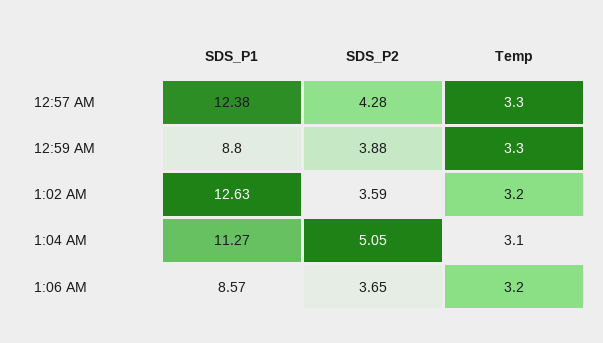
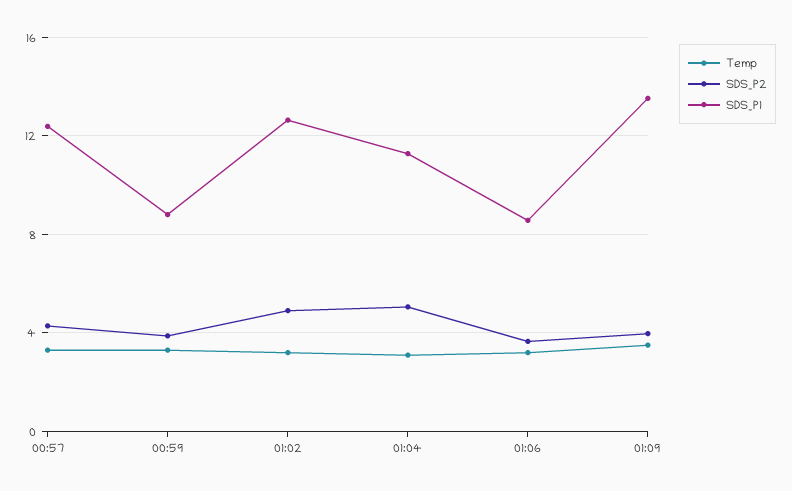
SDS_P2, 1:02 AM: 3.59 -> 5
Temp, 01:09: none -> 3.5
SDS_P2, 01:09: none -> 4
SDS_P1, 01:09: none -> 13.5

